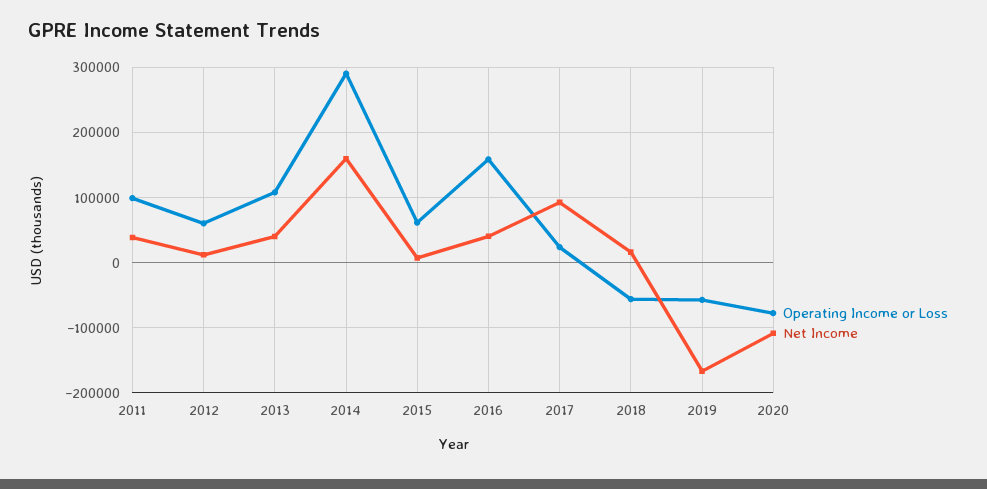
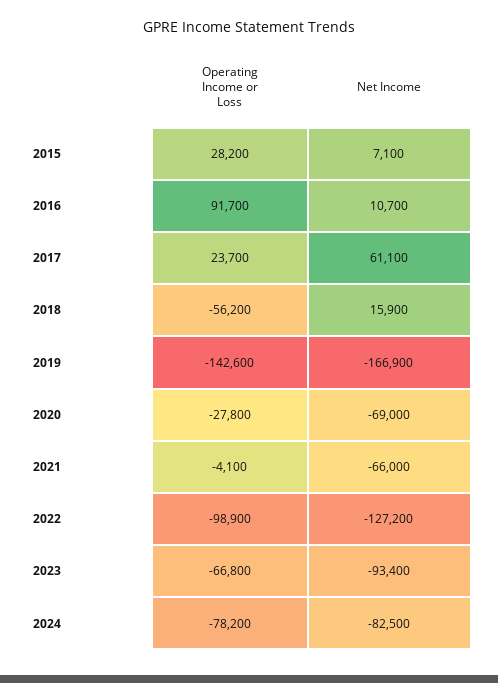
Operating Income or Loss, 2011: 100000 -> none
Net Income, 2011: 40000 -> none
Operating Income or Loss, 2012: 60000 -> none
Net Income, 2012: 10000 -> none
Operating Income or Loss, 2013: 110000 -> none
Net Income, 2013: 40000 -> none
Operating Income or Loss, 2014: 290000 -> none
Net Income, 2014: 160000 -> none
Operating Income or Loss, 2015: 60000 -> 28200
Operating Income or Loss, 2016: 160000 -> 91700
Net Income, 2016: 40000 -> 10700
Net Income, 2017: 90000 -> 61100
Operating Income or Loss, 2019: -60000 -> -142600
Operating Income or Loss, 2020: -80000 -> -27800
Net Income, 2020: -110000 -> -69000
Operating Income or Loss, 2021: none -> -4100
Net Income, 2021: none -> -66000
Operating Income or Loss, 2022: none -> -98900
Net Income, 2022: none -> -127200
Operating Income or Loss, 2023: none -> -66800
Net Income, 2023: none -> -93400
Operating Income or Loss, 2024: none -> -78200
Net Income, 2024: none -> -82500

